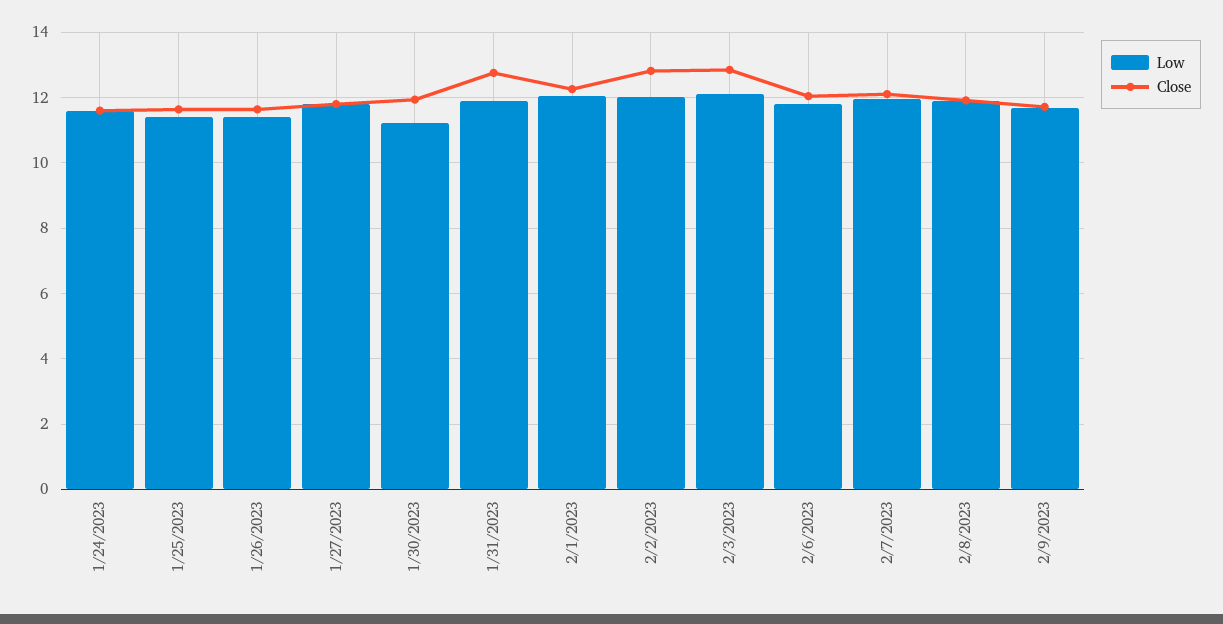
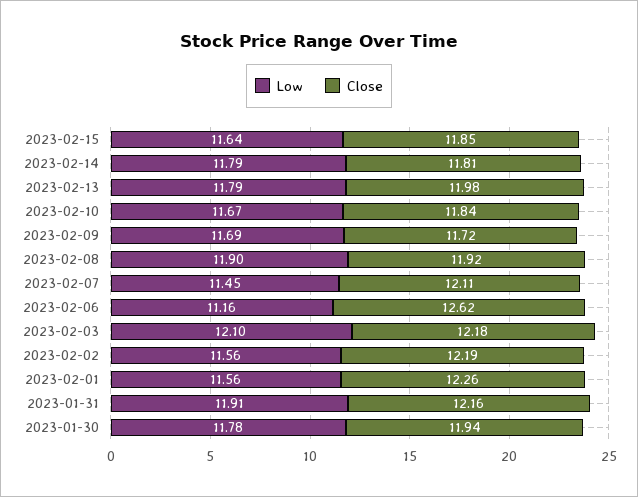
Low, 1/24/2023: 11.6 -> none
Close, 1/24/2023: 11.6 -> none
Low, 1/25/2023: 11.4 -> none
Close, 1/25/2023: 11.6 -> none
Low, 1/26/2023: 11.4 -> none
Close, 1/26/2023: 11.6 -> none
Low, 1/27/2023: 11.8 -> none
Close, 1/27/2023: 11.8 -> none
Low, 1/30/2023: 11.2 -> 11.78
Close, 1/31/2023: 12.8 -> 12.16
Low, 2/1/2023: 12 -> 11.56
Low, 2/2/2023: 12 -> 11.56
Close, 2/2/2023: 12.8 -> 12.19
Close, 2/3/2023: 12.8 -> 12.18
Low, 2/6/2023: 11.8 -> 11.16
Close, 2/6/2023: 12 -> 12.62
Low, 2/7/2023: 12 -> 11.45
Low, 2023-02-15: none -> 11.64
Close, 2023-02-15: none -> 11.85
Low, 2023-02-14: none -> 11.79
Close, 2023-02-14: none -> 11.81
Low, 2023-02-13: none -> 11.79
Close, 2023-02-13: none -> 11.98
Low, 2023-02-10: none -> 11.67
Close, 2023-02-10: none -> 11.84

